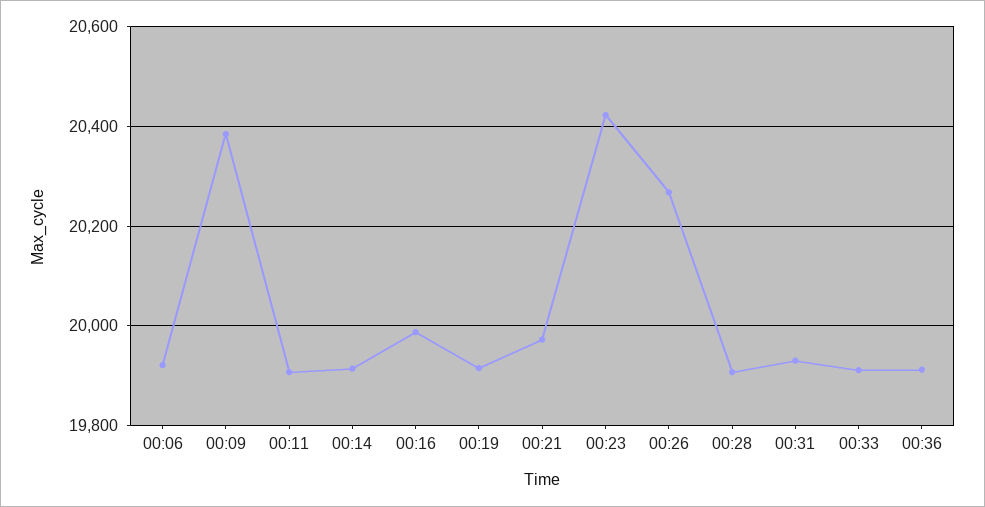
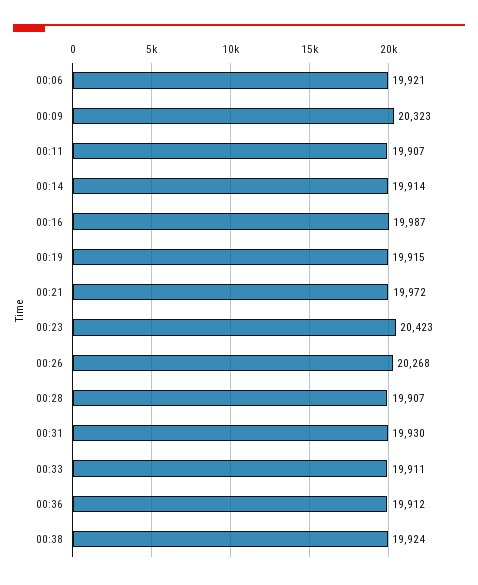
00:09: 20380 -> 20323
00:38: none -> 19924

